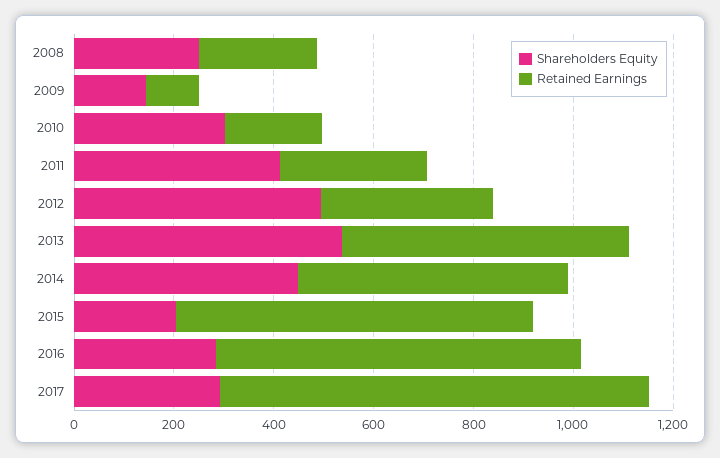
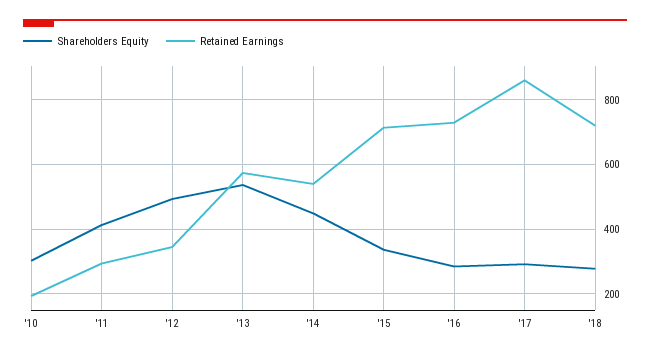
Shareholders Equity, 2008: 250 -> none
Retained Earnings, 2008: 250 -> none
Shareholders Equity, 2009: 150 -> none
Retained Earnings, 2009: 100 -> none
Shareholders Equity, 2015: 200 -> 340
Shareholders Equity, '18: none -> 280
Retained Earnings, '18: none -> 720

